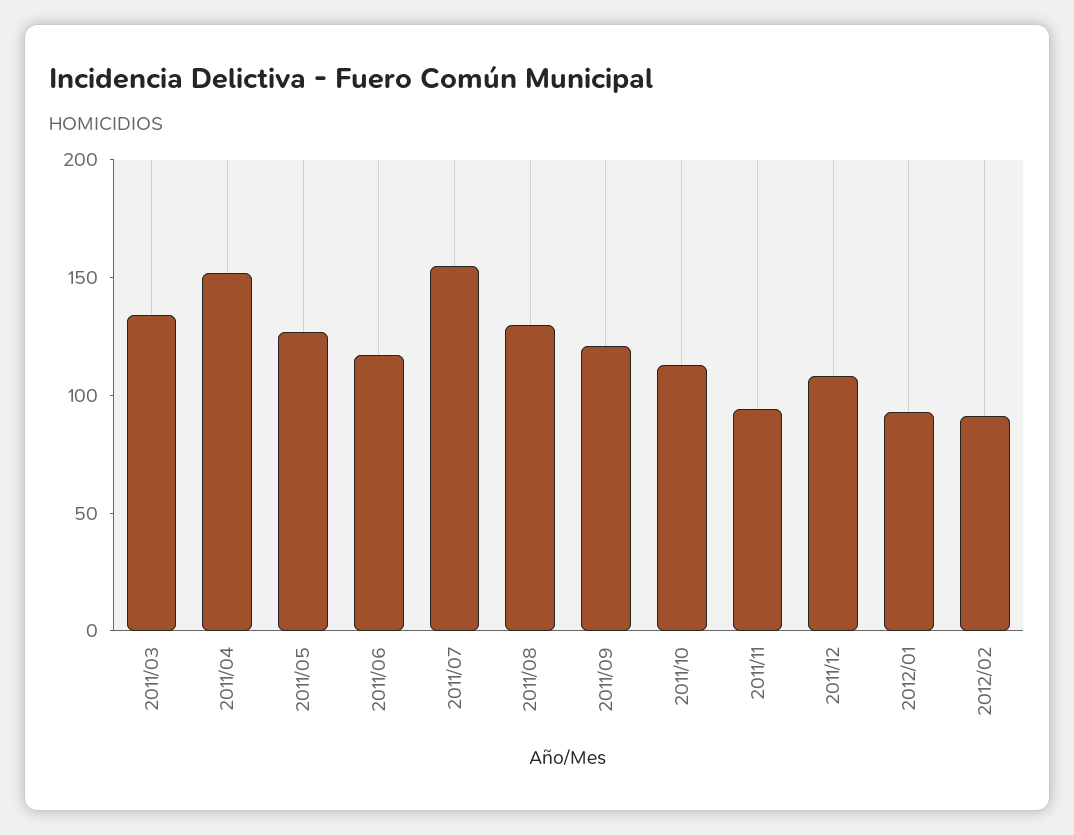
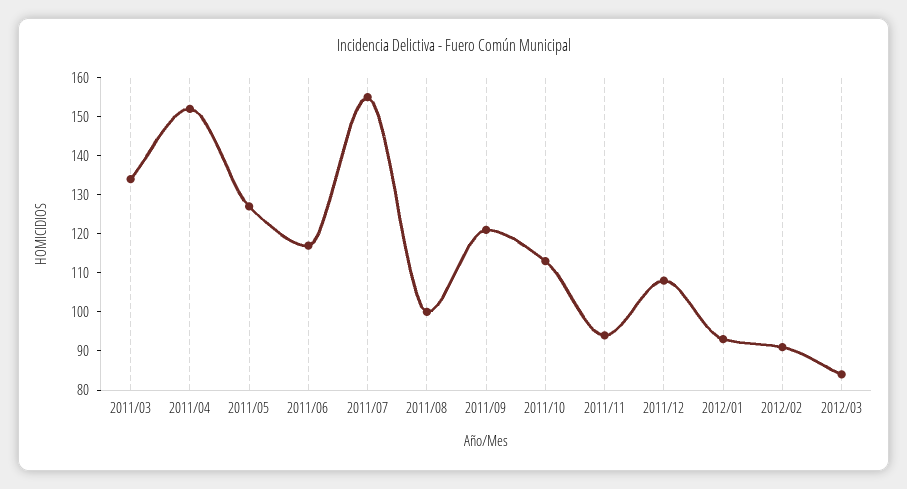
2011/08: 130 -> 100
2012/03: none -> 85

